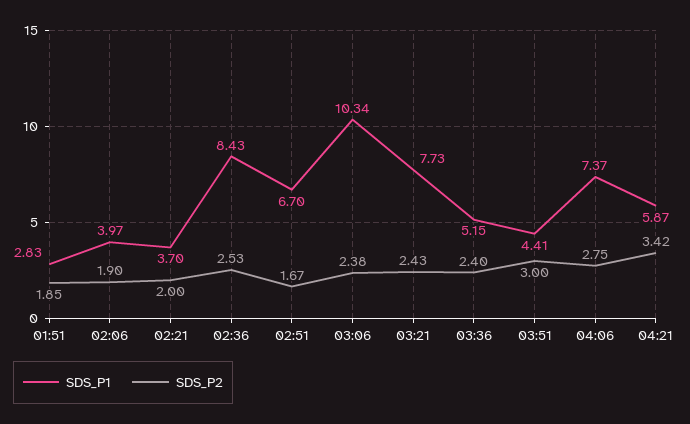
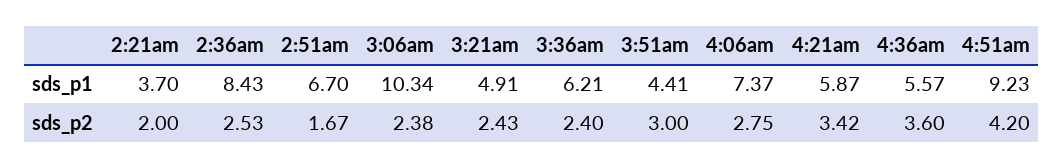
SDS_P1, 01:51: 2.83 -> none
SDS_P2, 01:51: 1.85 -> none
SDS_P1, 02:06: 3.97 -> none
SDS_P2, 02:06: 1.9 -> none
SDS_P1, 03:21: 7.73 -> 4.91
SDS_P1, 03:36: 5.15 -> 6.21
SDS_P1, 4:36am: none -> 5.57
SDS_P1, 4:51am: none -> 9.23
SDS_P2, 4:36am: none -> 3.6
SDS_P2, 4:51am: none -> 4.2

